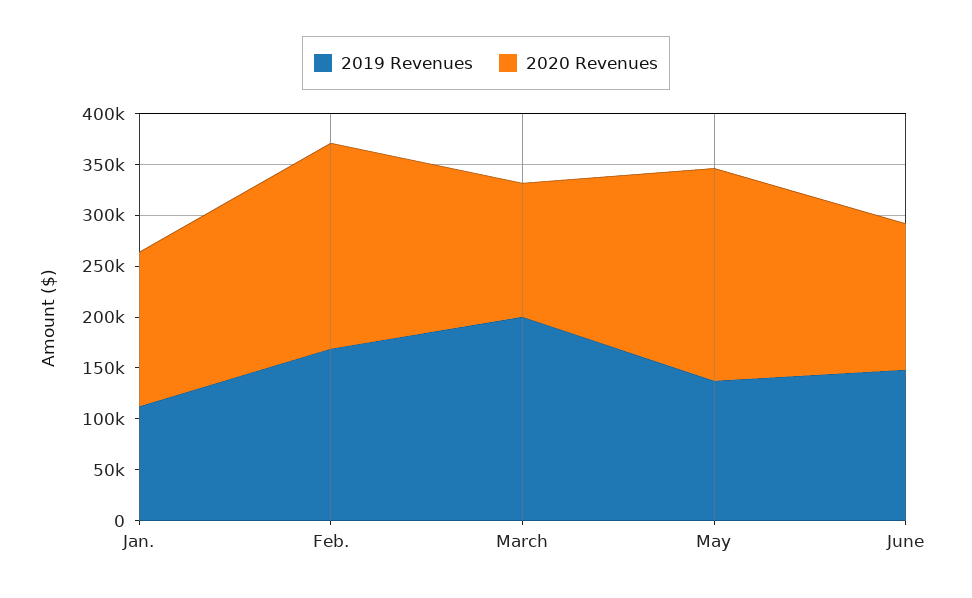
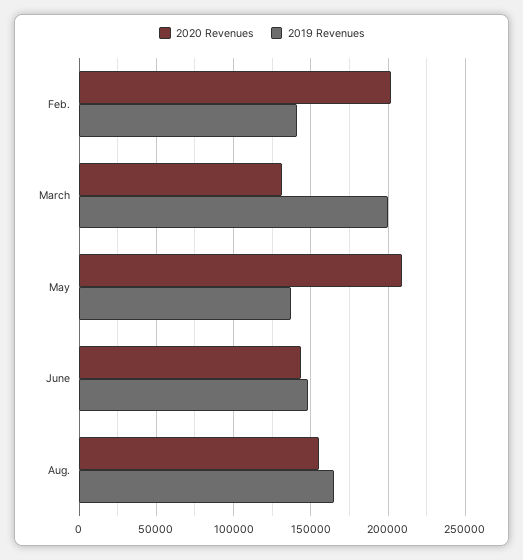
2019 Revenues, Jan.: 110000 -> none
2020 Revenues, Jan.: 150000 -> none
2019 Revenues, Feb.: 170000 -> 140000
2020 Revenues, Aug.: none -> 155000
2019 Revenues, Aug.: none -> 165000

